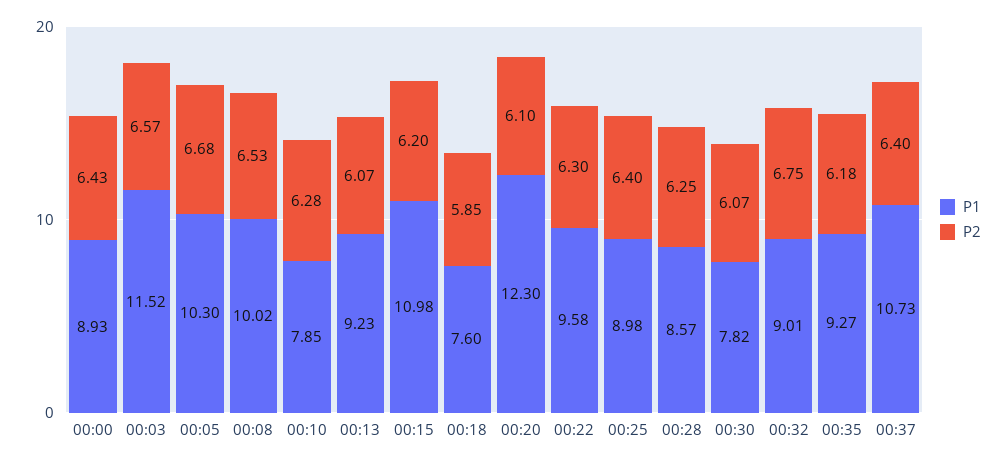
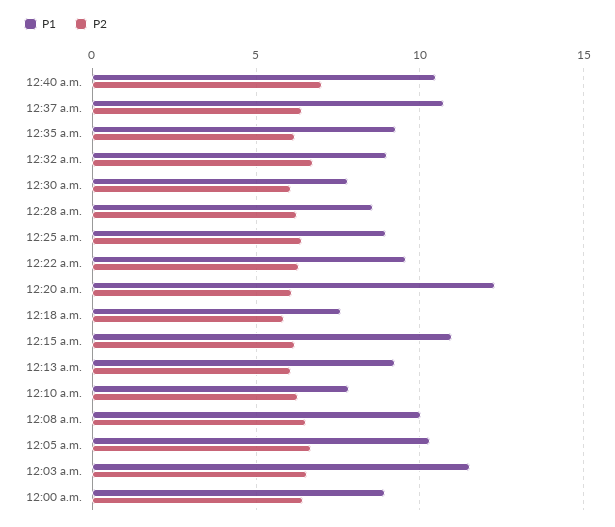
P1, 12:40 a.m.: none -> 10.5
P2, 12:40 a.m.: none -> 7

